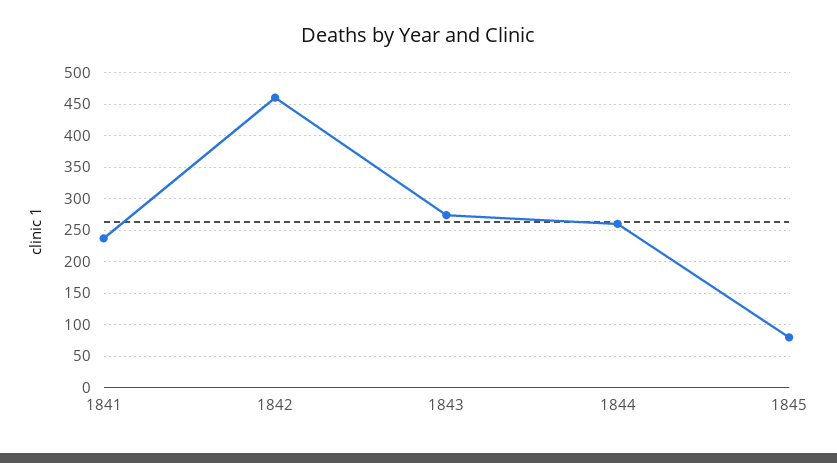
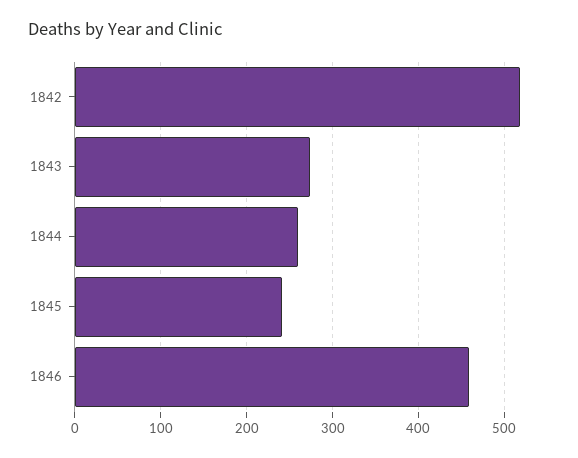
1841: 240 -> none
1842: 460 -> 520
1845: 80 -> 240
1846: none -> 460

